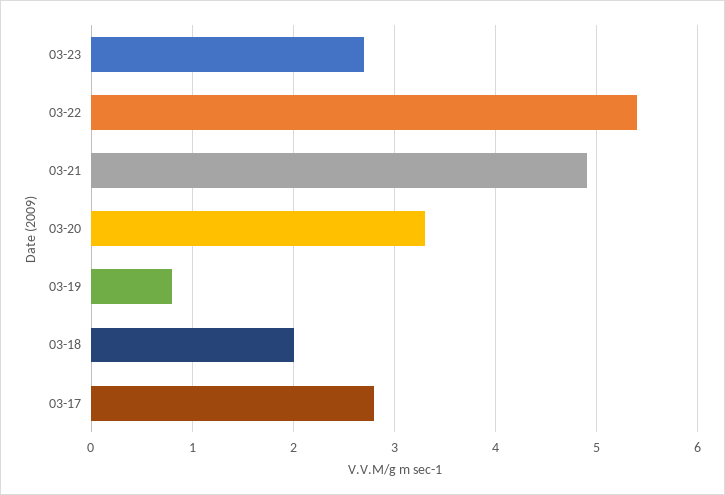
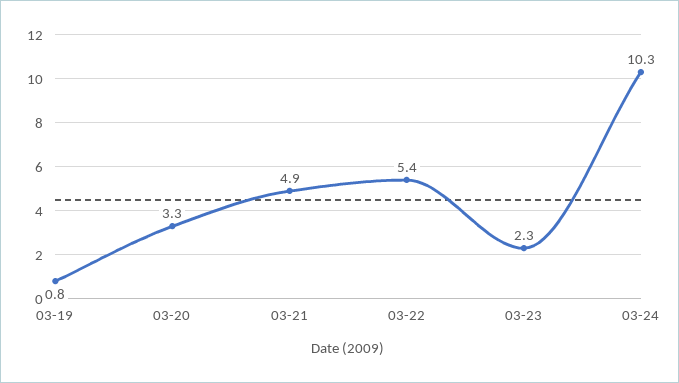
03-23: 2.7 -> 2.3
03-18: 2 -> none
03-17: 2.8 -> none
03-24: none -> 10.3

